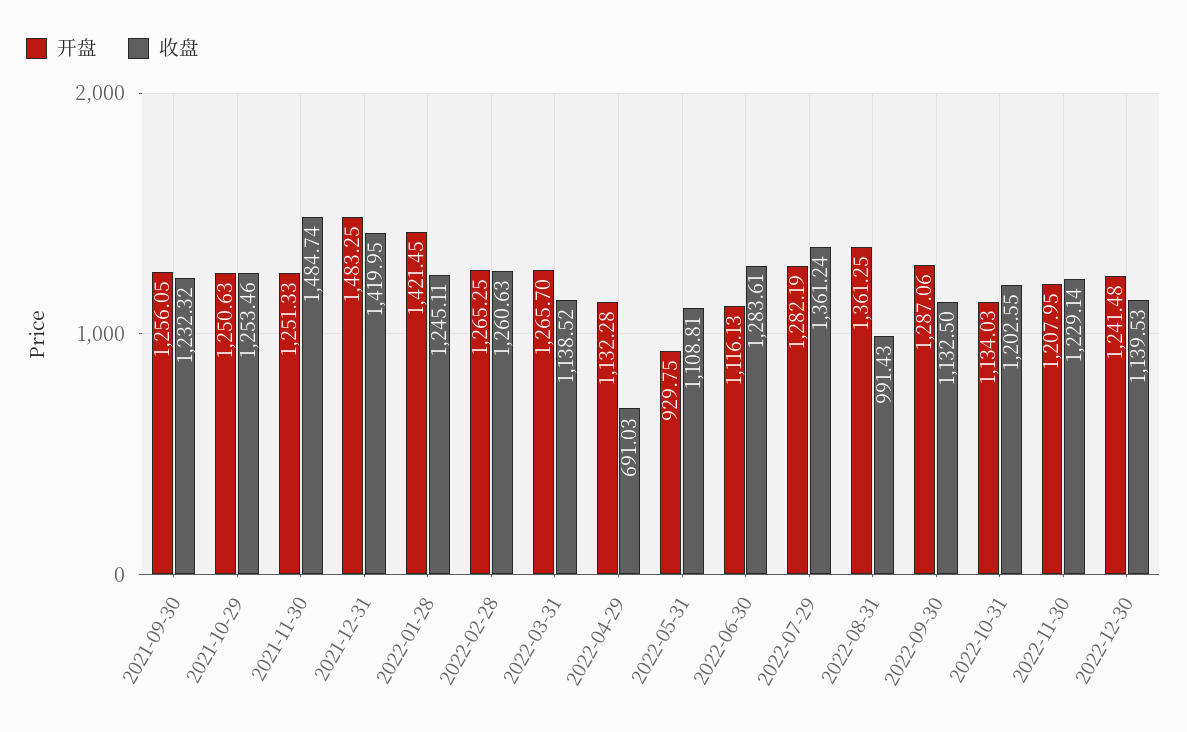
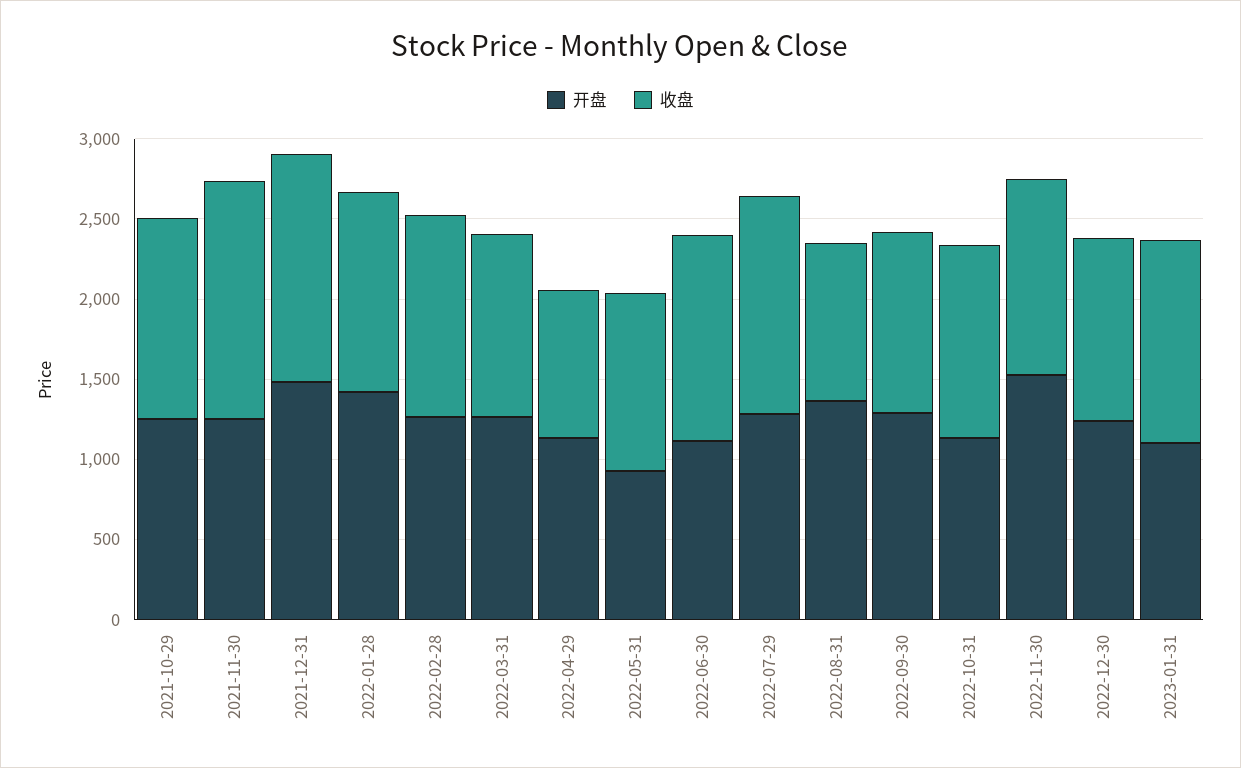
开盘, 2021-09-30: 1256.05 -> none
收盘, 2021-09-30: 1232.32 -> none
收盘, 2022-04-29: 691.03 -> 900
开盘, 2022-11-30: 1207.95 -> 1500
开盘, 2023-01-31: none -> 1100
收盘, 2023-01-31: none -> 1300

